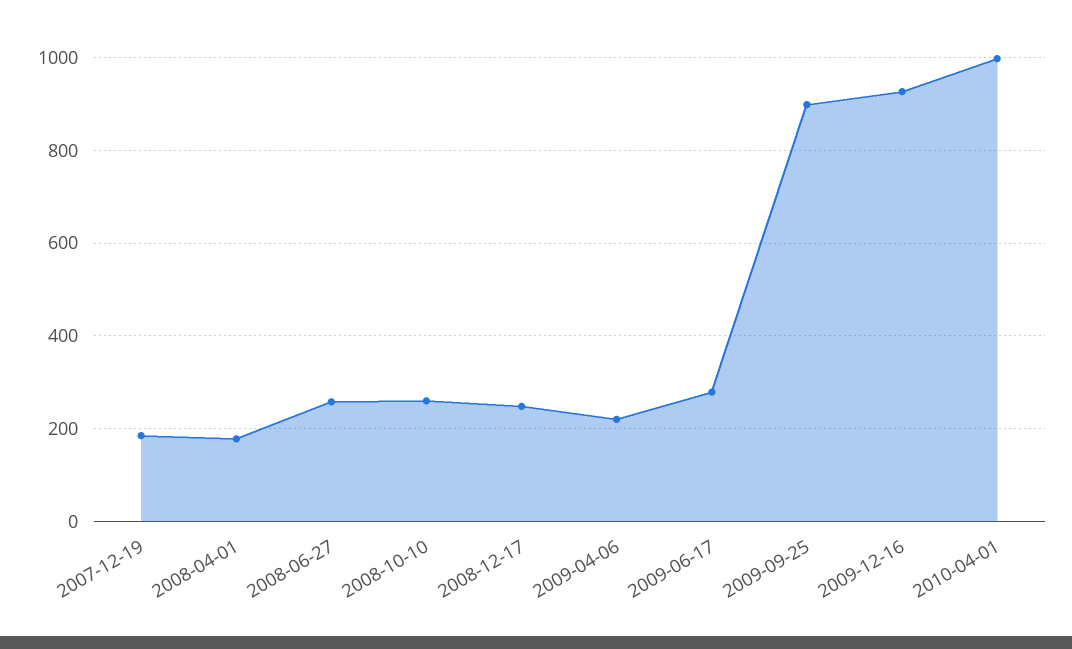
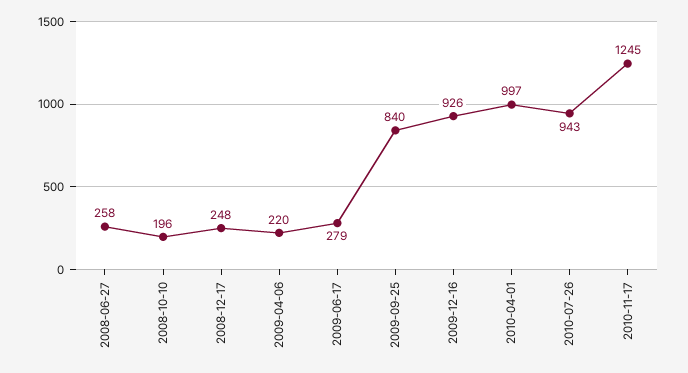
2007-12-19: 180 -> none
2008-04-01: 180 -> none
2008-10-10: 260 -> 196
2009-09-25: 900 -> 840
2010-07-26: none -> 943
2010-11-17: none -> 1245

